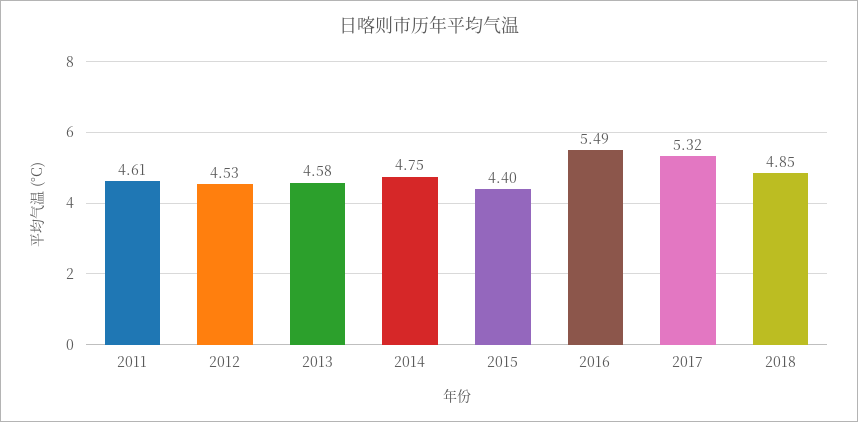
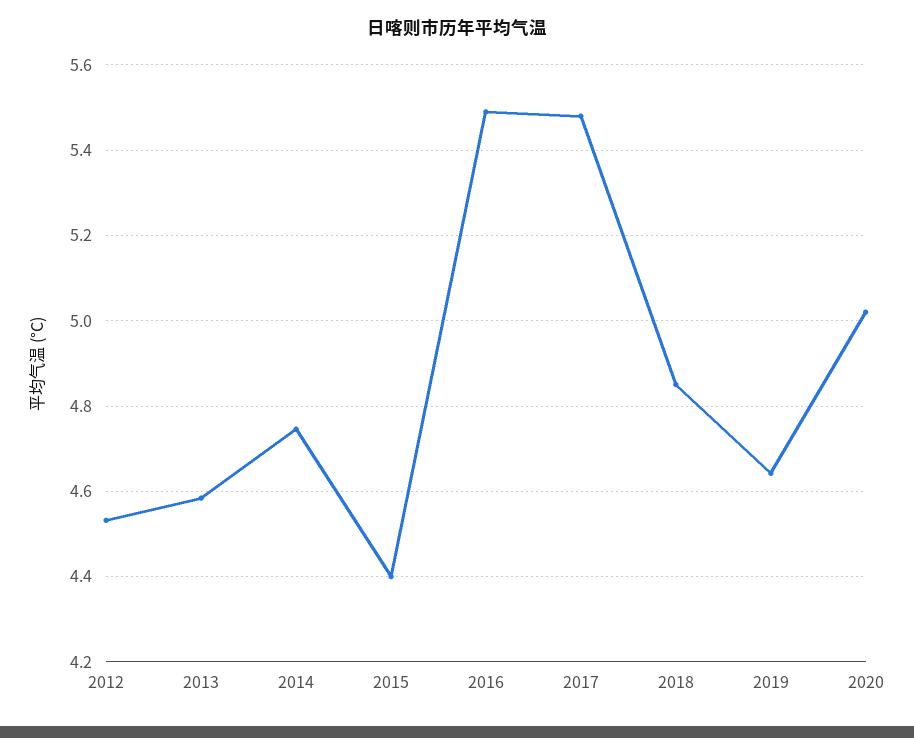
2011: 4.61 -> none
2017: 5.32 -> 5.48
2019: none -> 4.64
2020: none -> 5.02

